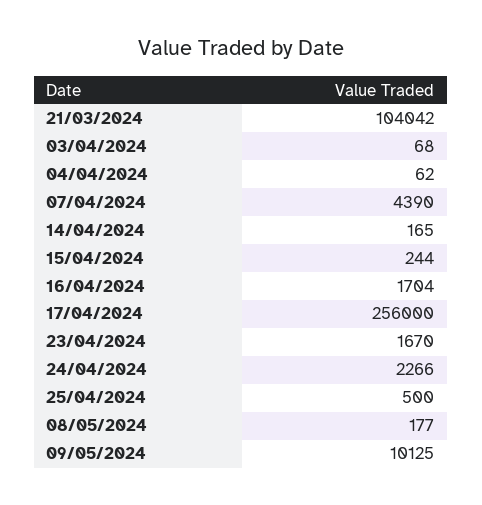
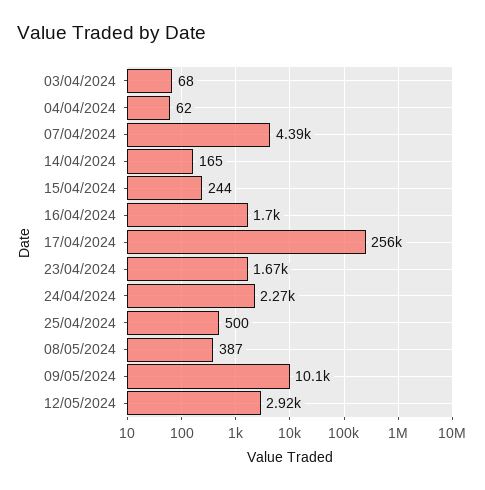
21/03/2024: 104042 -> none
08/05/2024: 177 -> 387
12/05/2024: none -> 2920

